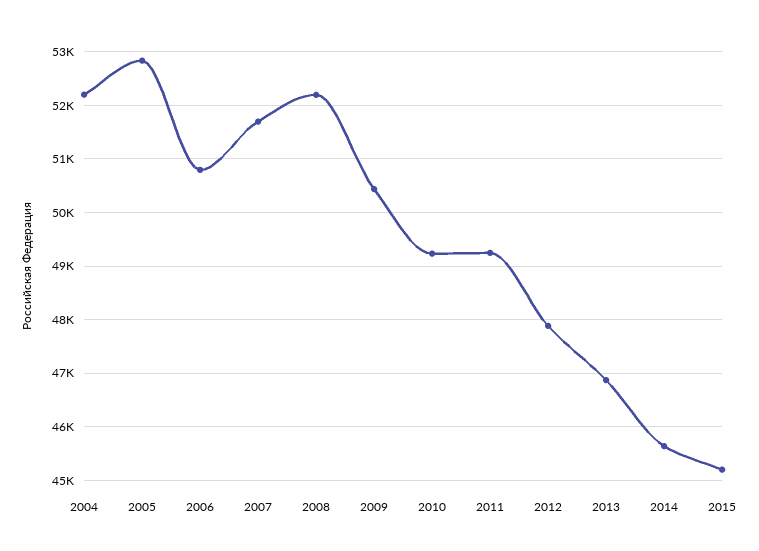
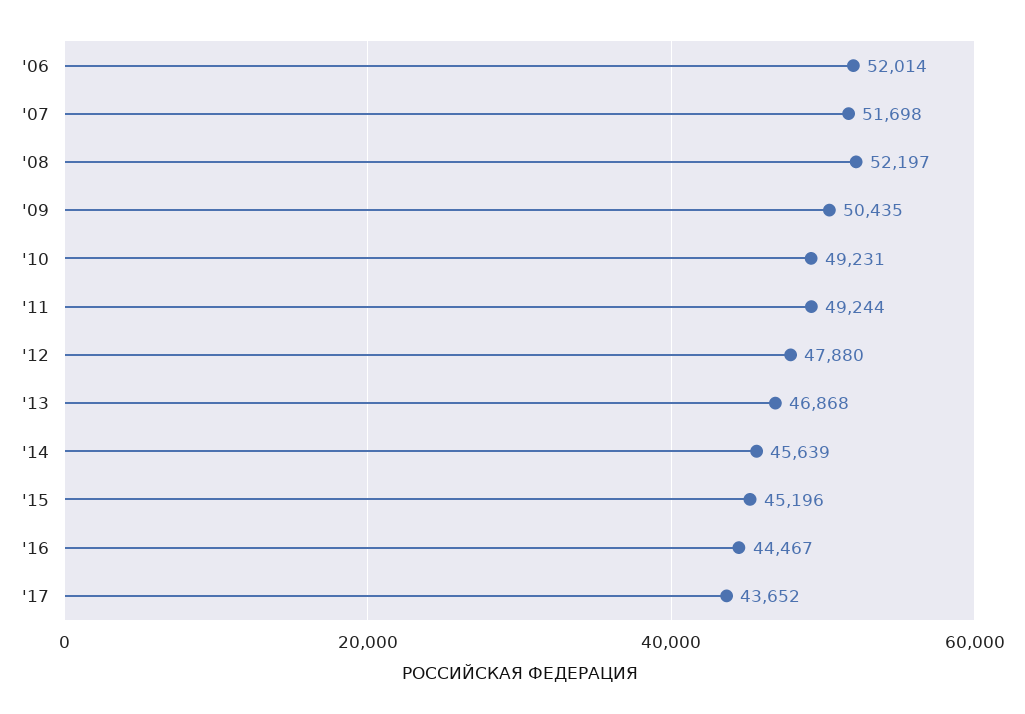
2004: 52200 -> none
2005: 52800 -> none
2006: 50800 -> 52014
'16: none -> 44467
'17: none -> 43652

